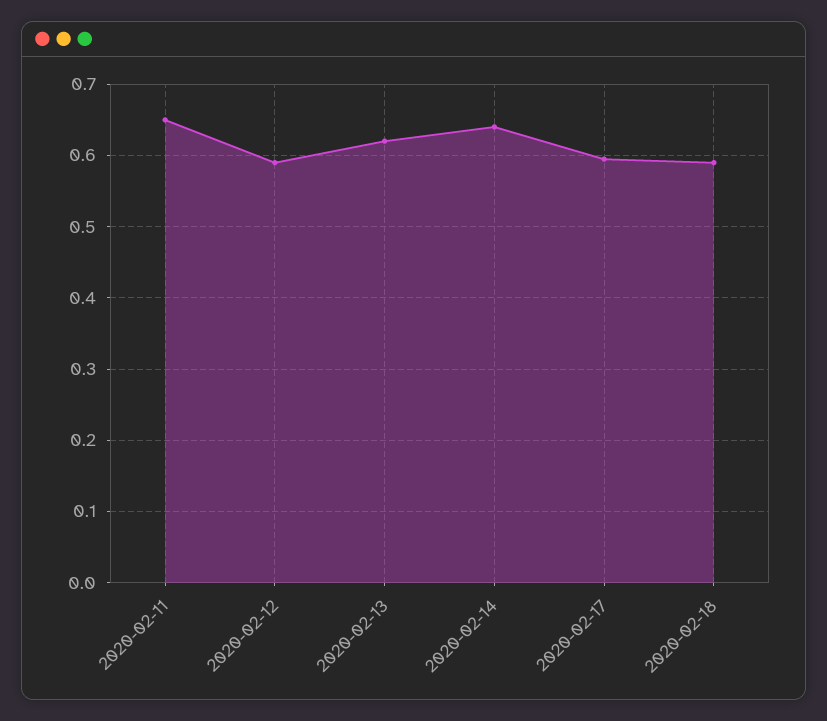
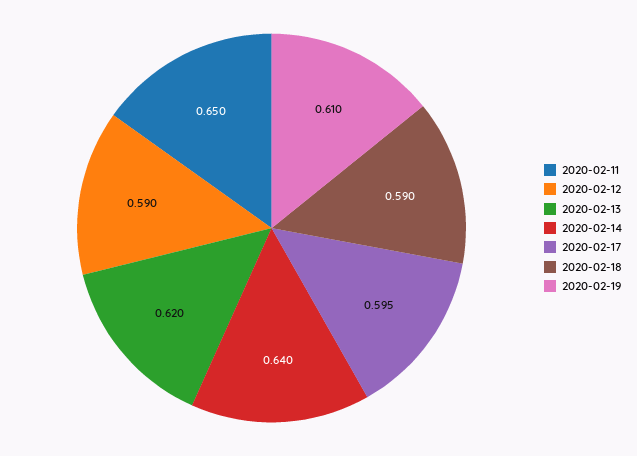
2020-02-19: none -> 0.61

